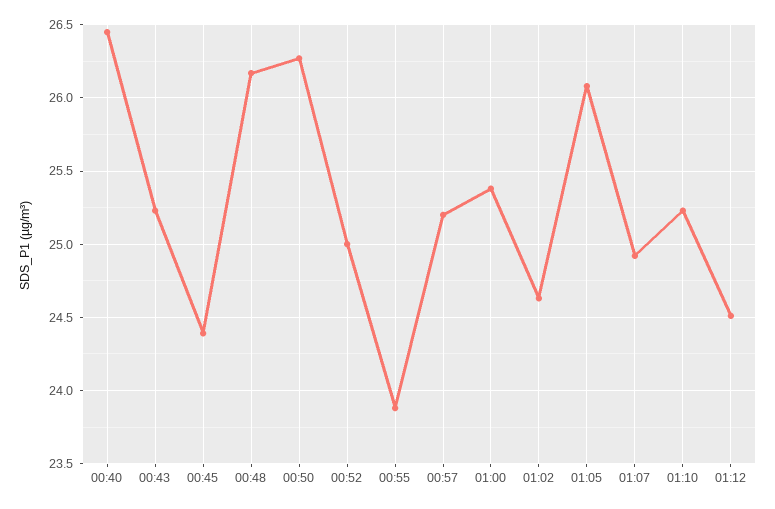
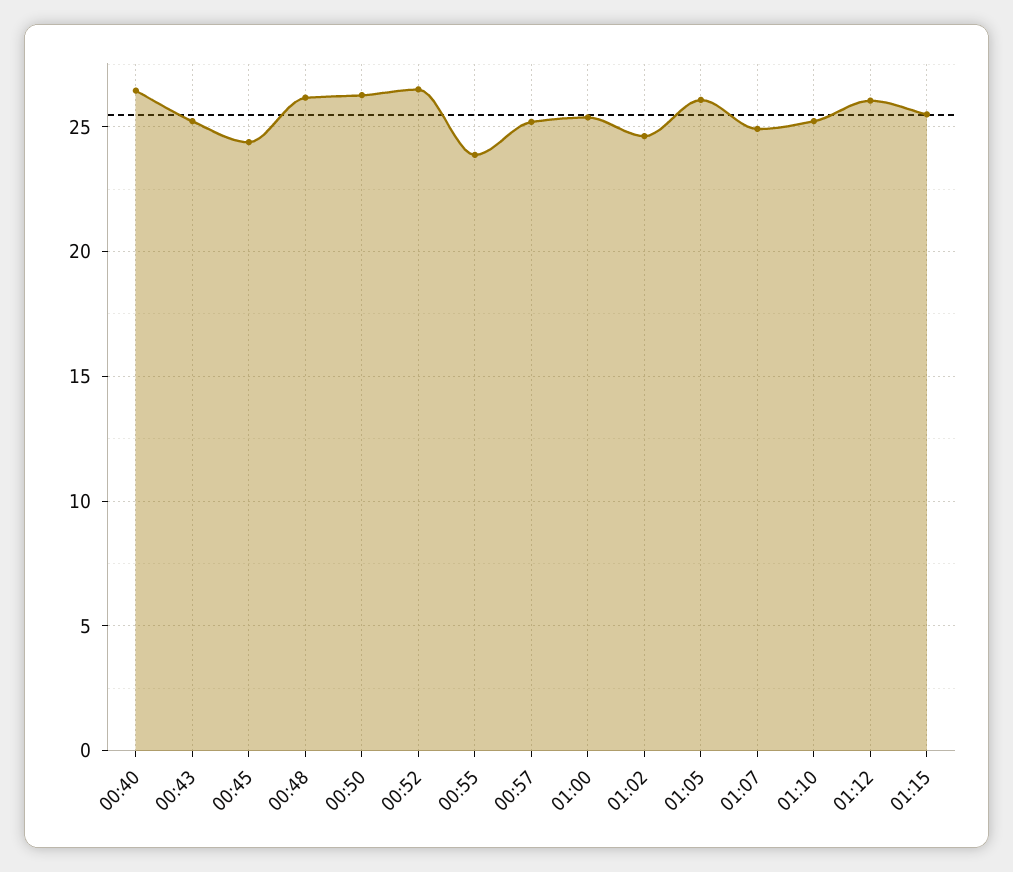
00:52: 25 -> 26.5
01:12: 24.5 -> 26
01:15: none -> 25.5

